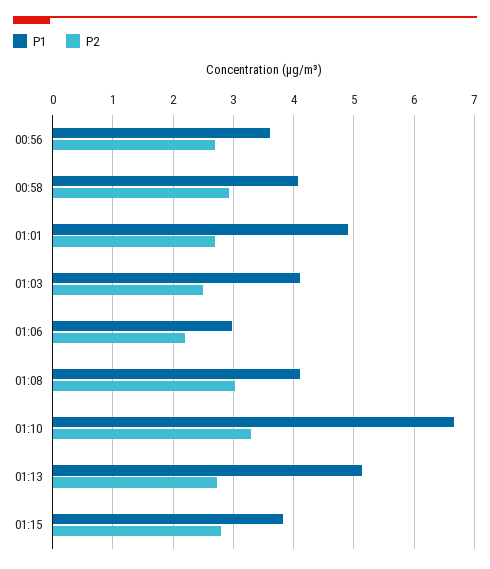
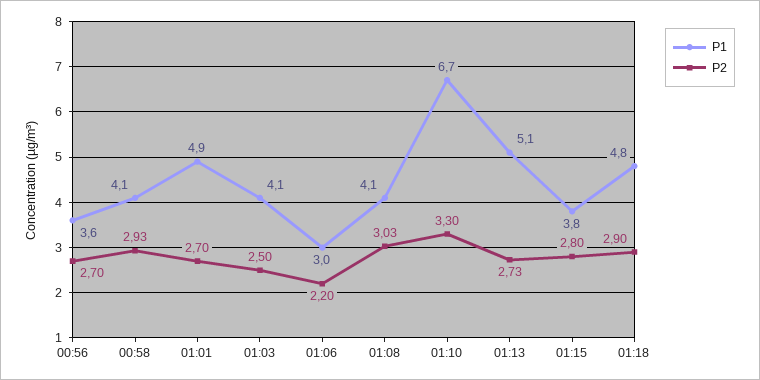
P1, 01:18: none -> 4.8
P2, 01:18: none -> 2.9

